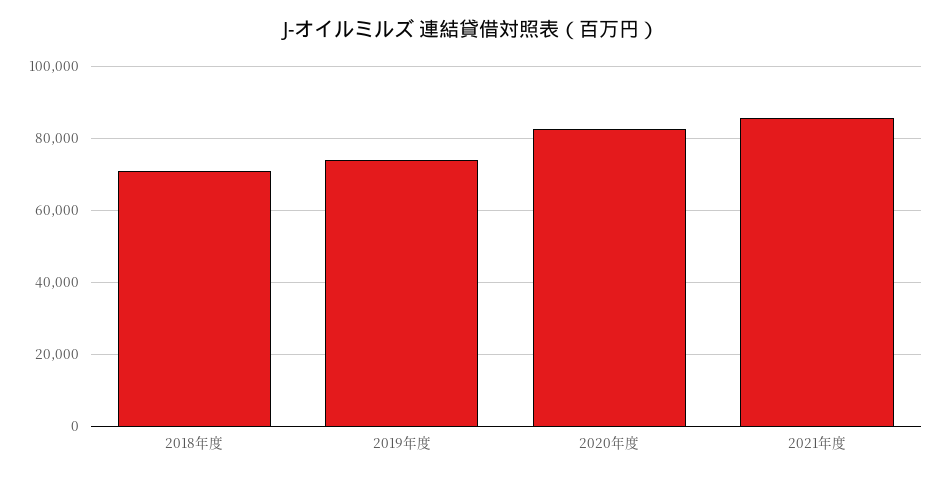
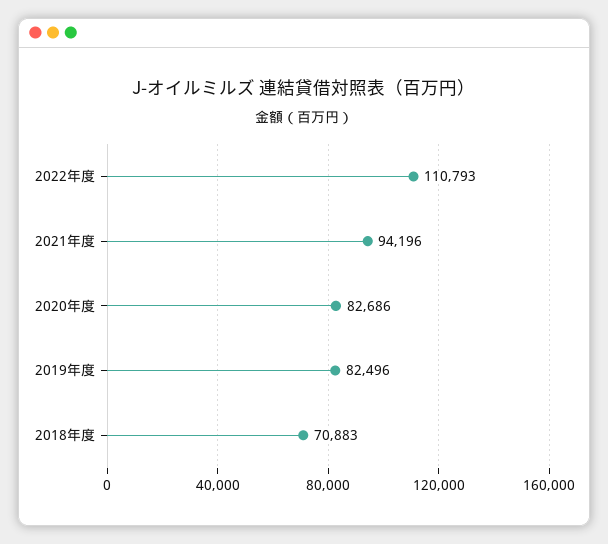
2019年度: 74000 -> 82496
2021年度: 86000 -> 94196
2022年度: none -> 110793

